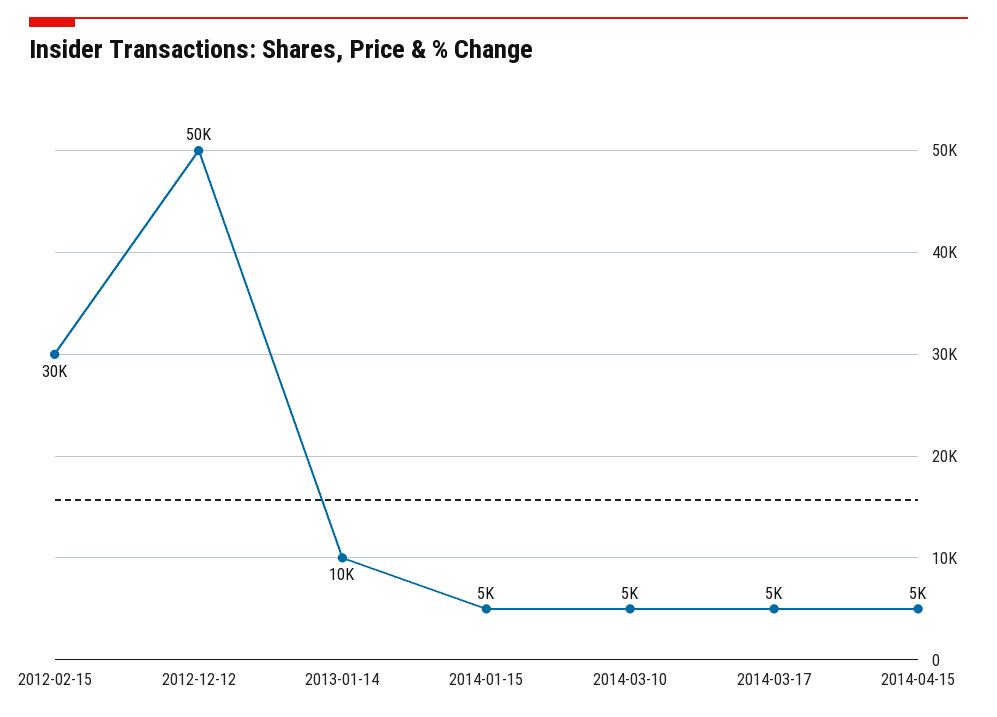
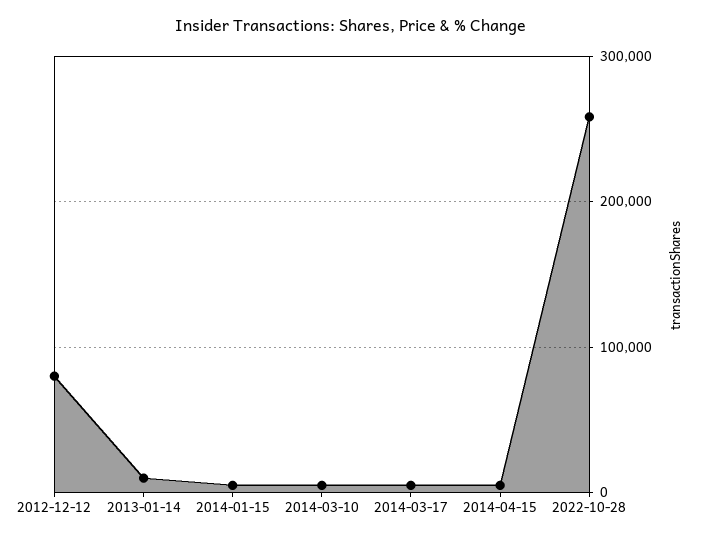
2012-02-15: 30000 -> none
2012-12-12: 50000 -> 80000
2022-10-28: none -> 260000

